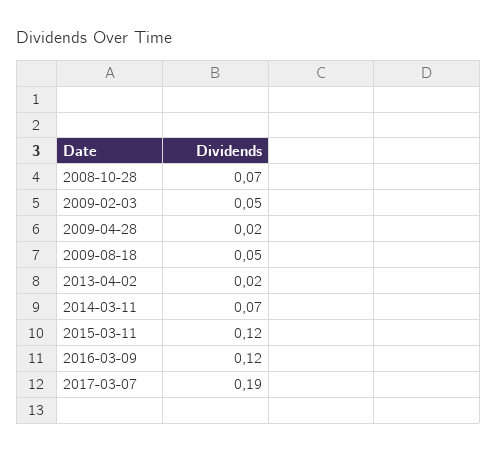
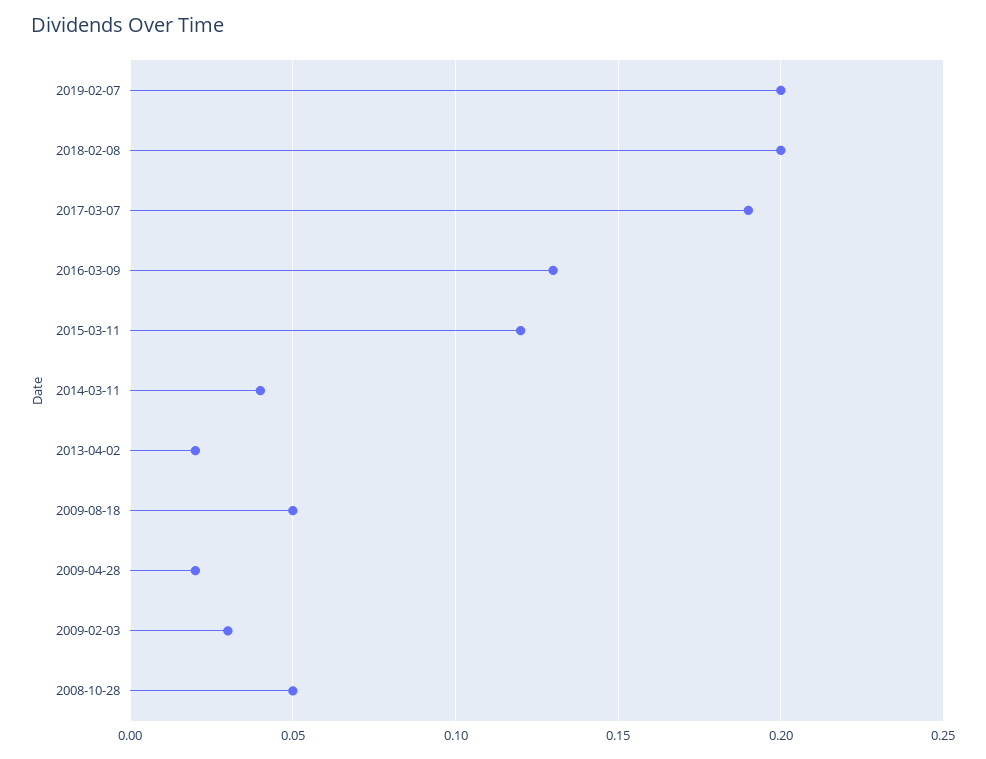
2008-10-28: 0.07 -> 0.05
2009-02-03: 0.05 -> 0.03
2014-03-11: 0.07 -> 0.04
2016-03-09: 0.12 -> 0.13
2019-02-07: none -> 0.2
2018-02-08: none -> 0.2

